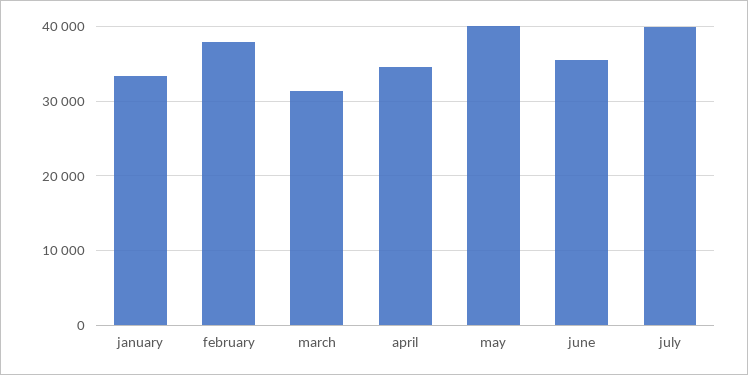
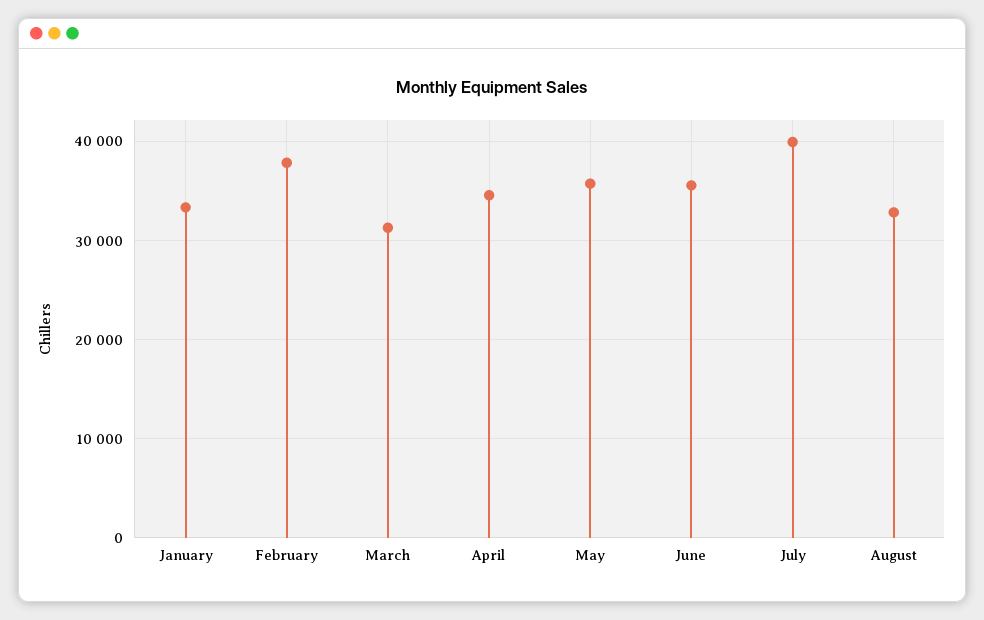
may: 40000 -> 36000
August: none -> 33000

